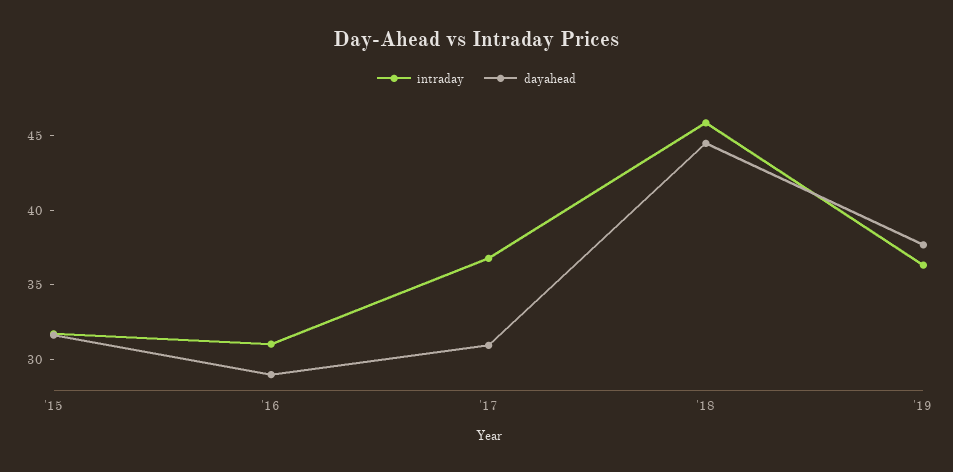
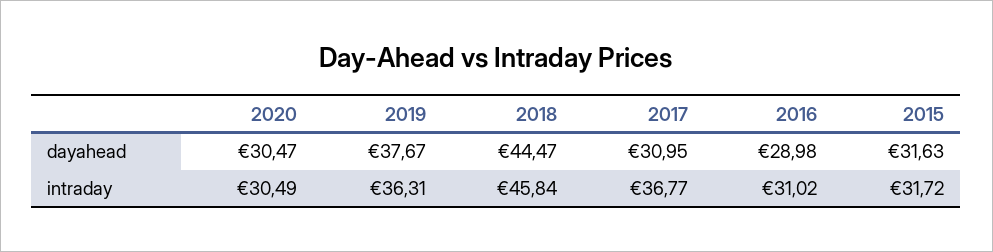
dayahead, 2020: none -> 30.47
intraday, 2020: none -> 30.49

